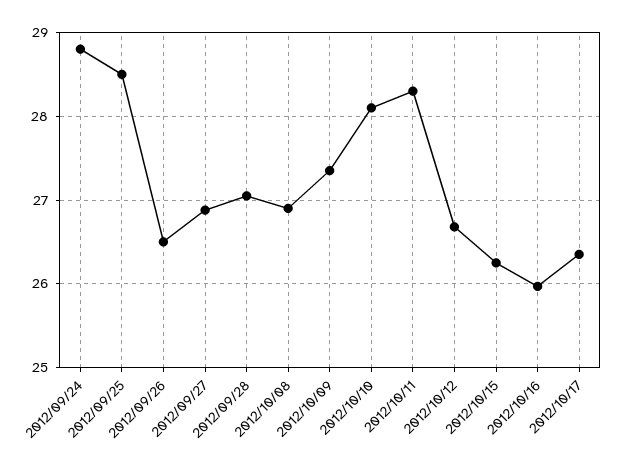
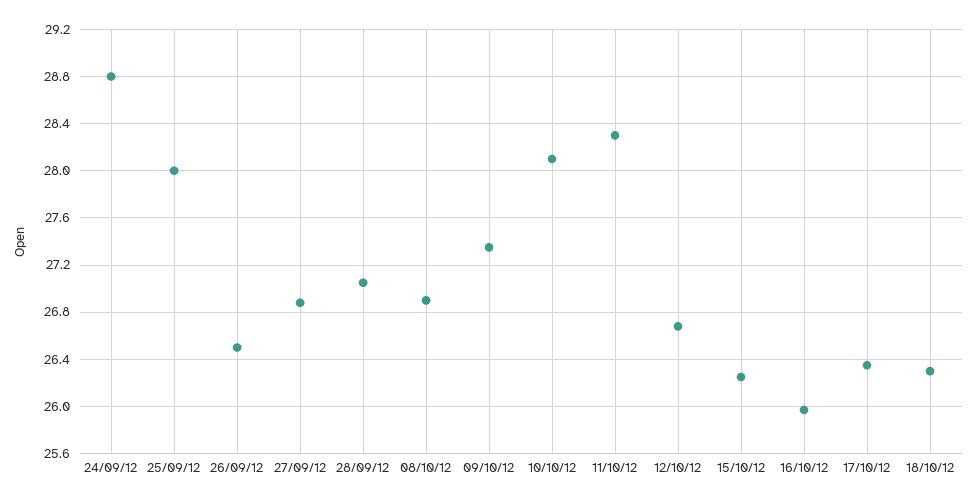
2012/09/25: 28.5 -> 28
18/10/12: none -> 26.3

